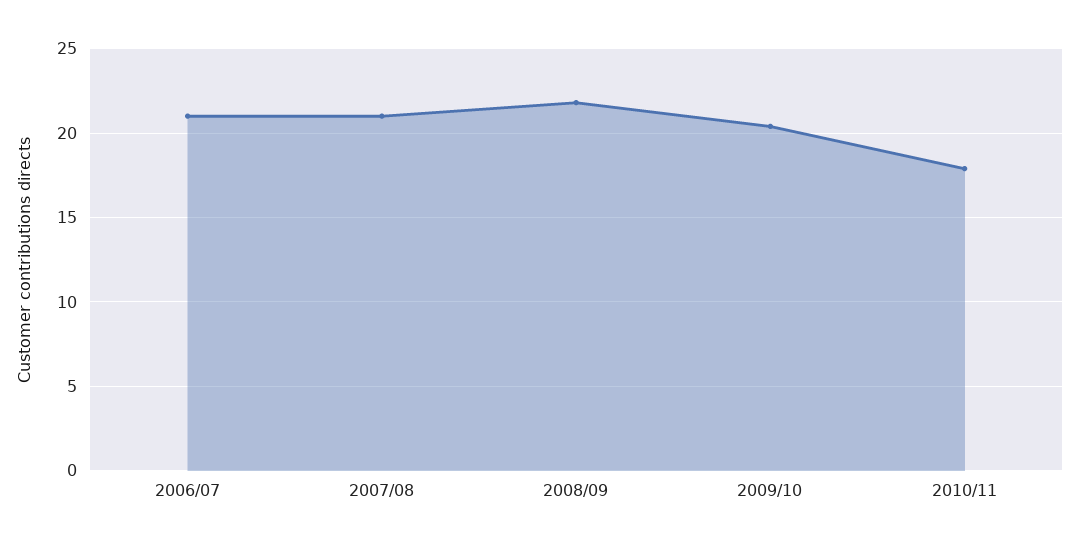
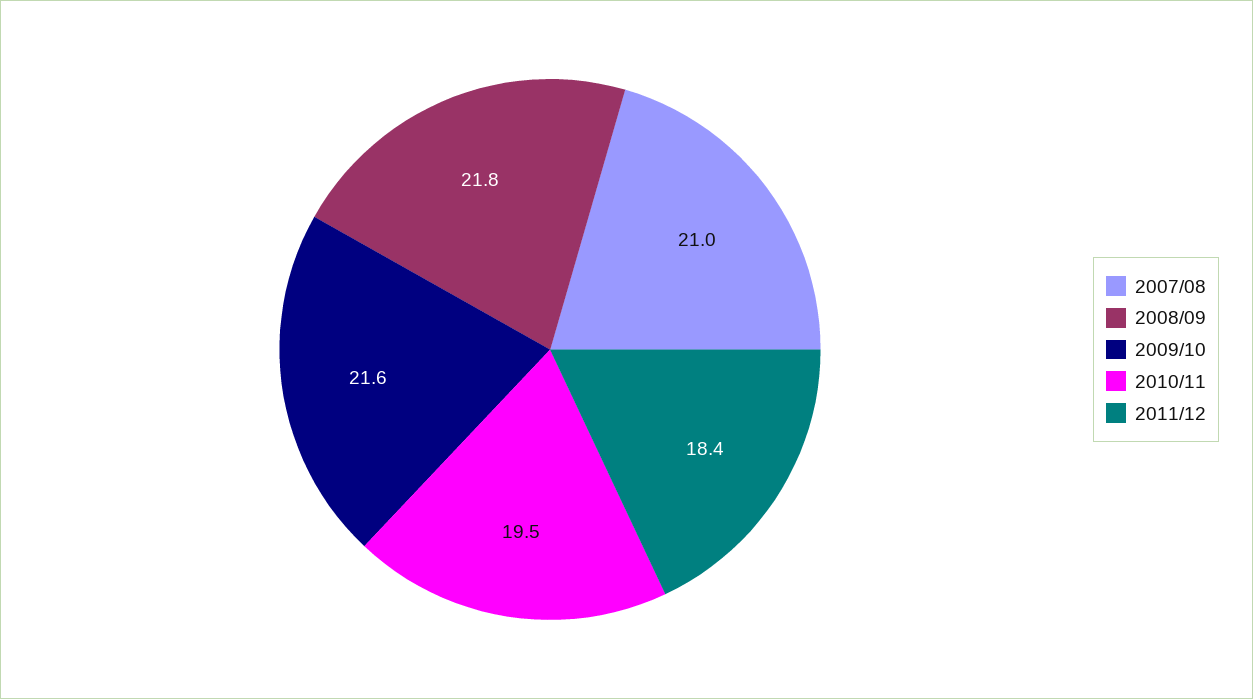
2006/07: 21 -> none
2009/10: 20.5 -> 21.6
2010/11: 18 -> 19.5
2011/12: none -> 18.4

